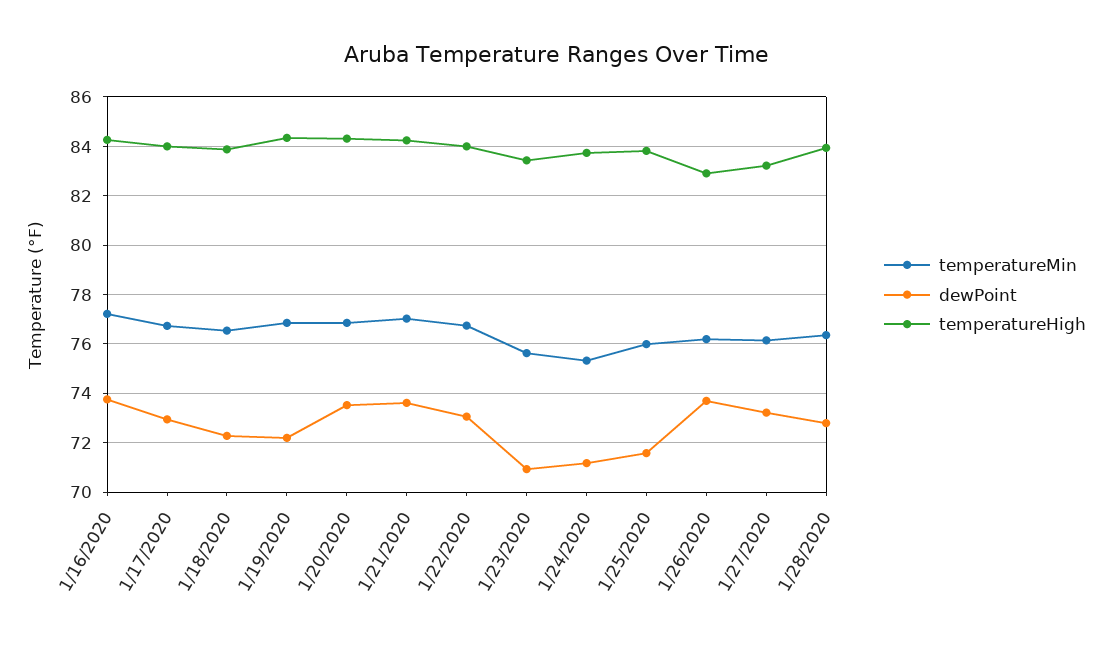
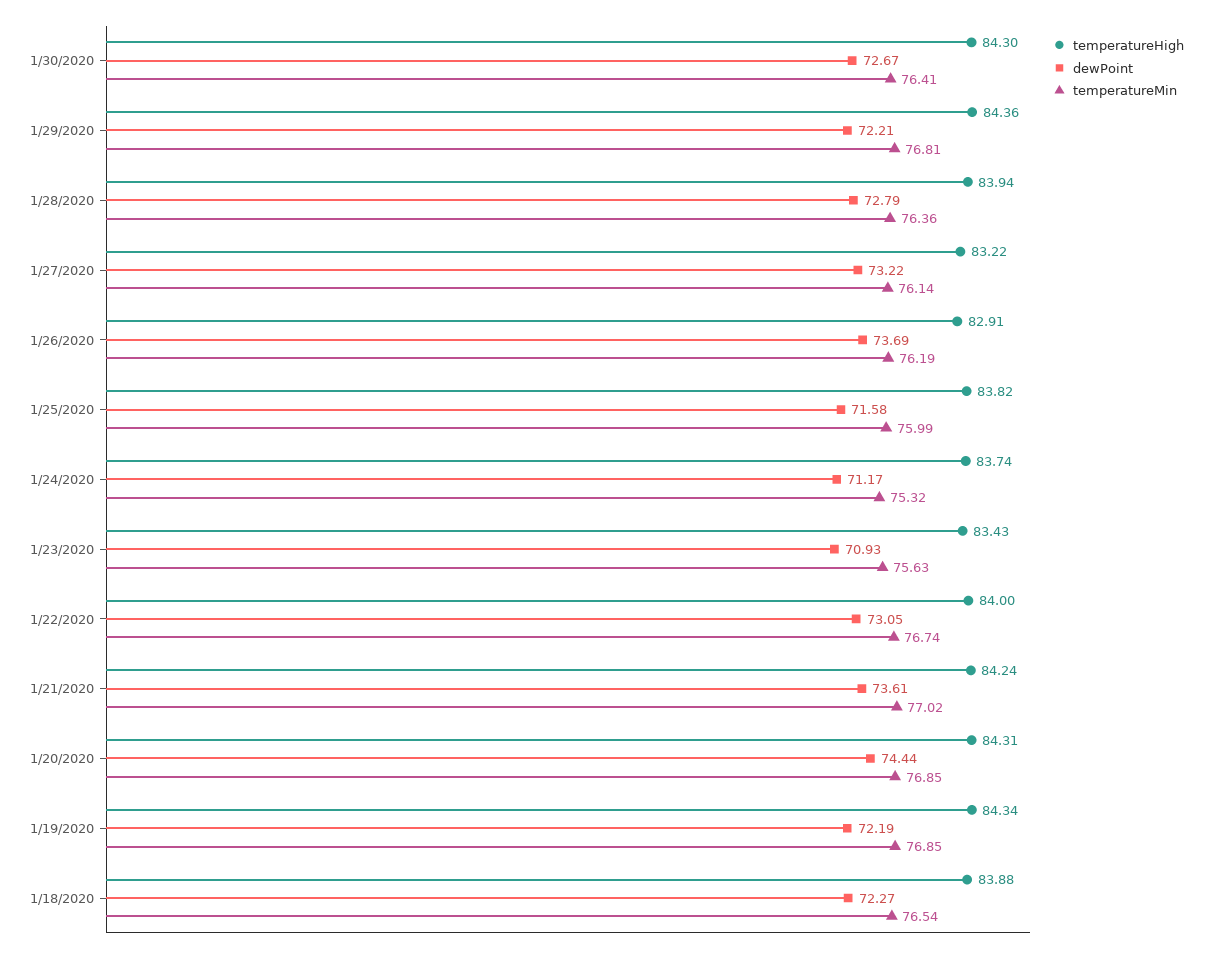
temperatureMin, 1/16/2020: 77.25 -> none
dewPoint, 1/16/2020: 73.75 -> none
temperatureHigh, 1/16/2020: 84.25 -> none
temperatureMin, 1/17/2020: 76.75 -> none
dewPoint, 1/17/2020: 73 -> none
temperatureHigh, 1/17/2020: 84 -> none
dewPoint, 1/20/2020: 73.5 -> 74.44
temperatureHigh, 1/30/2020: none -> 84.3
dewPoint, 1/30/2020: none -> 72.67
temperatureMin, 1/30/2020: none -> 76.41
temperatureHigh, 1/29/2020: none -> 84.36
dewPoint, 1/29/2020: none -> 72.21
temperatureMin, 1/29/2020: none -> 76.81

